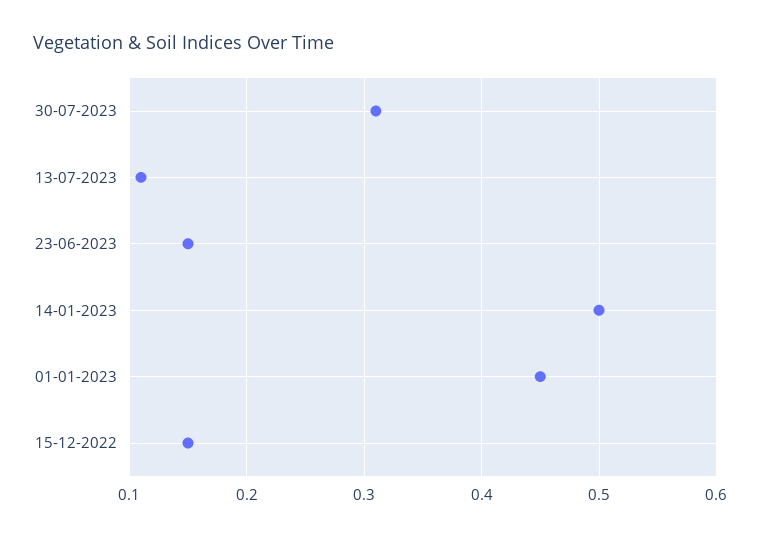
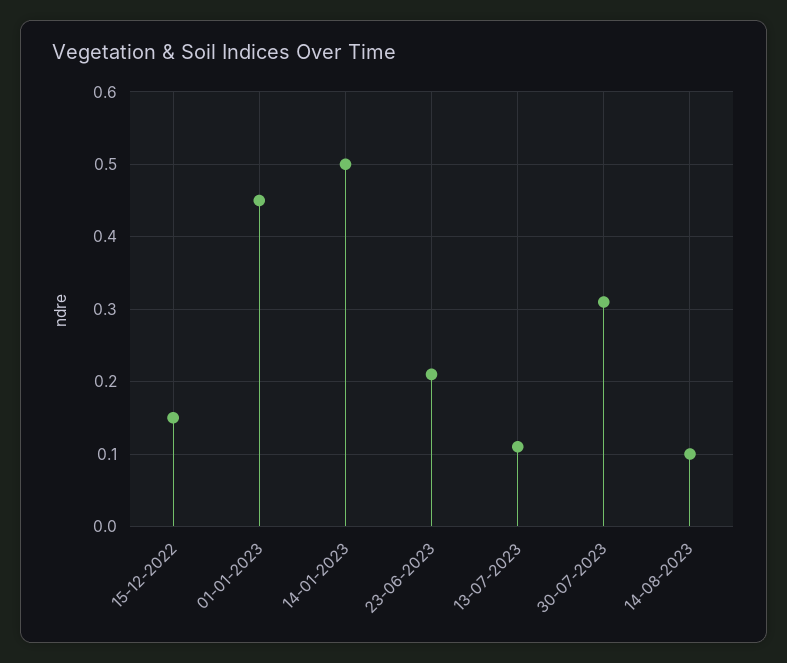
23-06-2023: 0.15 -> 0.21
14-08-2023: none -> 0.1

